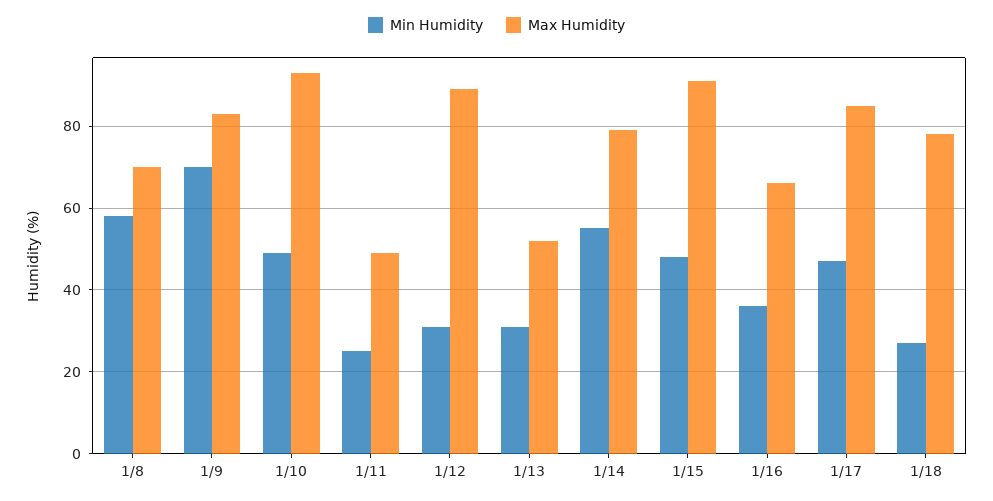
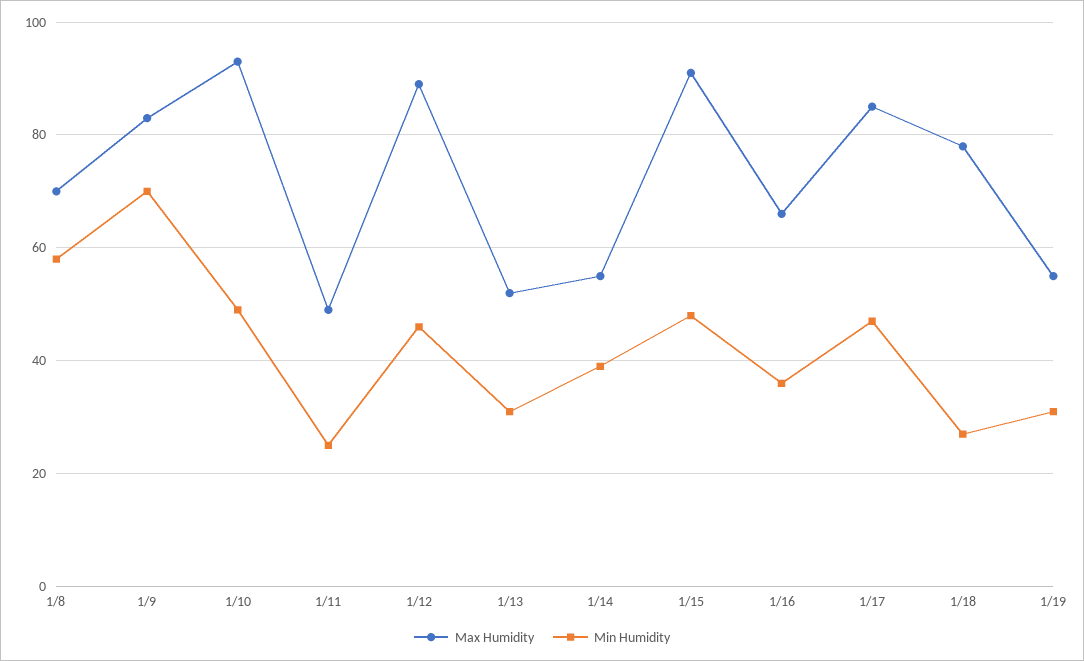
Min Humidity, 1/12: 30 -> 45
Min Humidity, 1/14: 55 -> 40
Max Humidity, 1/14: 80 -> 55
Max Humidity, 1/19: none -> 55
Min Humidity, 1/19: none -> 30

